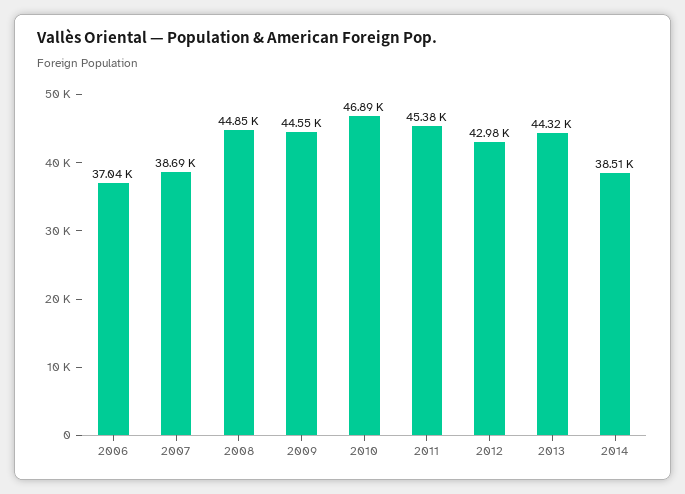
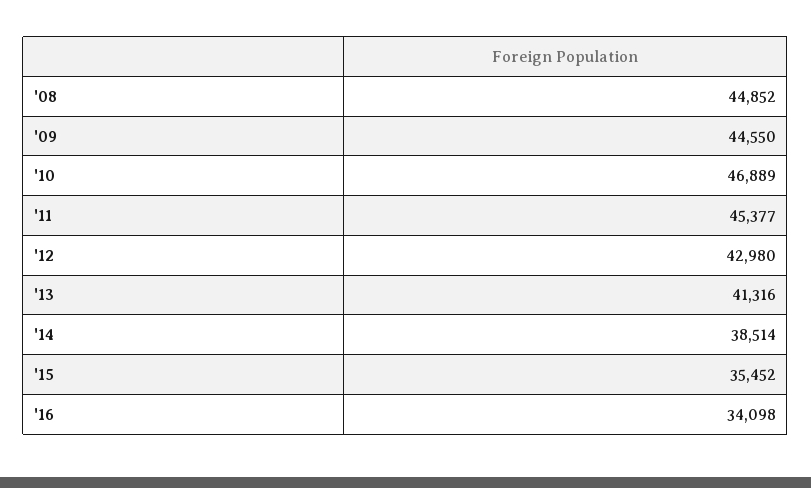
2006: 37040 -> none
2007: 38690 -> none
2013: 44320 -> 41316
'15: none -> 35452
'16: none -> 34098

